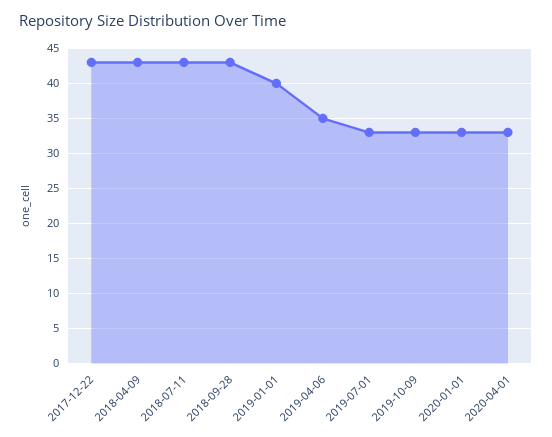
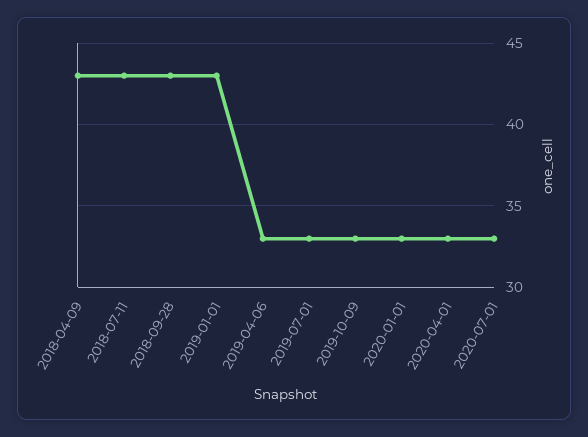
2017-12-22: 43 -> none
2019-01-01: 40 -> 43
2019-04-06: 35 -> 33
2020-07-01: none -> 33

